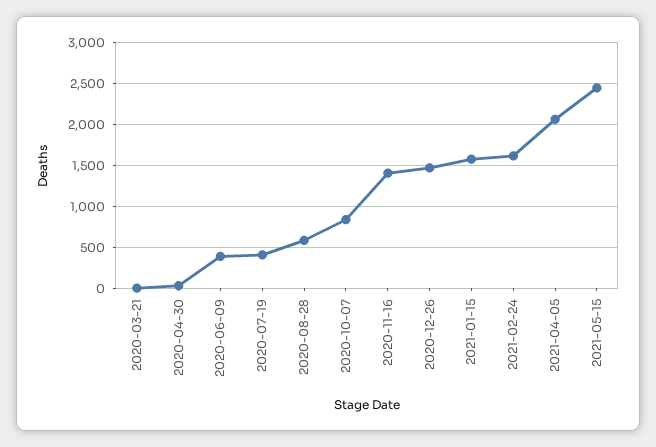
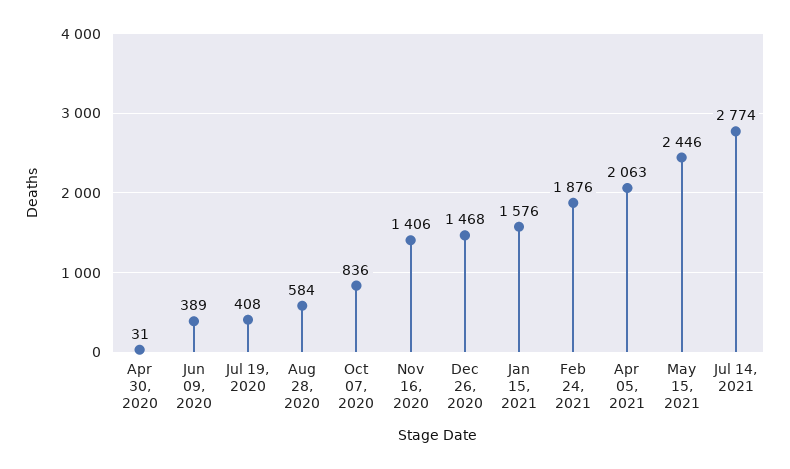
2020-03-21: 0 -> none
2021-02-24: 1600 -> 1876
Jul 14, 2021: none -> 2774

